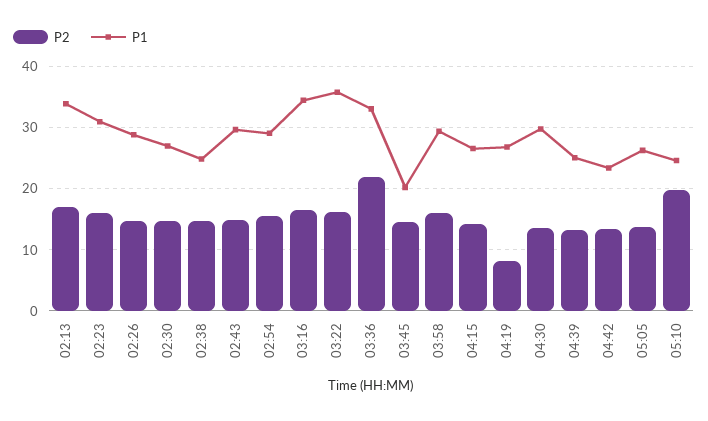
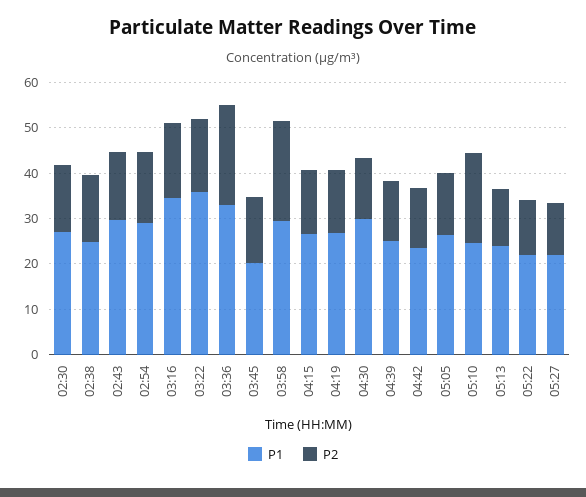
P2, 02:13: 17 -> none
P1, 02:13: 34 -> none
P2, 02:23: 16 -> none
P1, 02:23: 31 -> none
P2, 02:26: 15 -> none
P1, 02:26: 29 -> none
P2, 03:58: 16 -> 22
P2, 04:19: 8 -> 14
P1, 05:13: none -> 24
P2, 05:13: none -> 12
P1, 05:22: none -> 22
P2, 05:22: none -> 12
P1, 05:27: none -> 22
P2, 05:27: none -> 12

